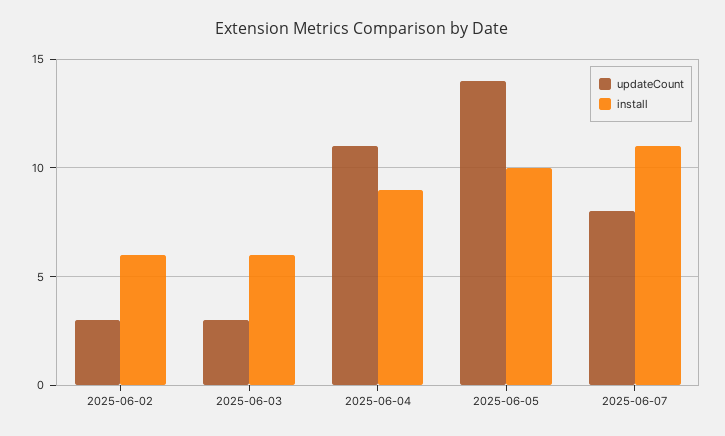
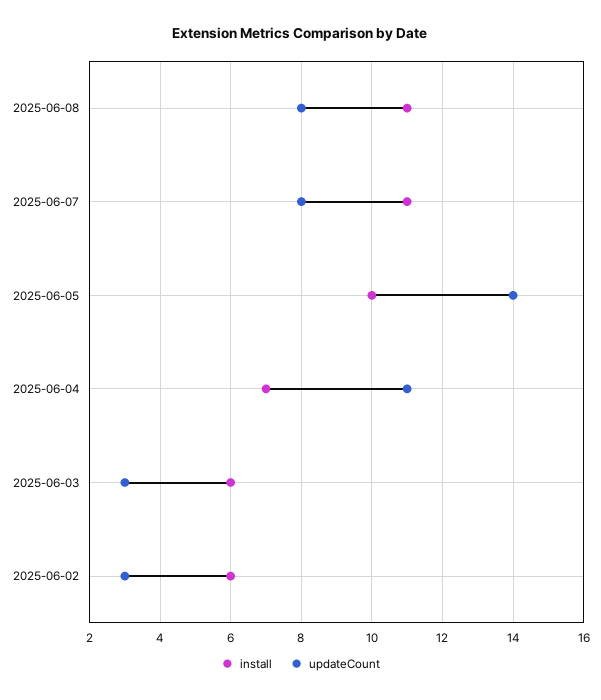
install, 2025-06-04: 9 -> 7
install, 2025-06-08: none -> 11
updateCount, 2025-06-08: none -> 8

